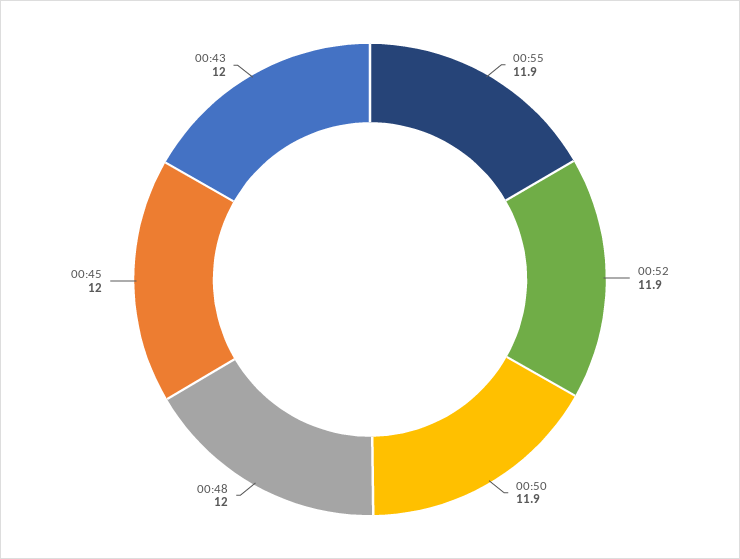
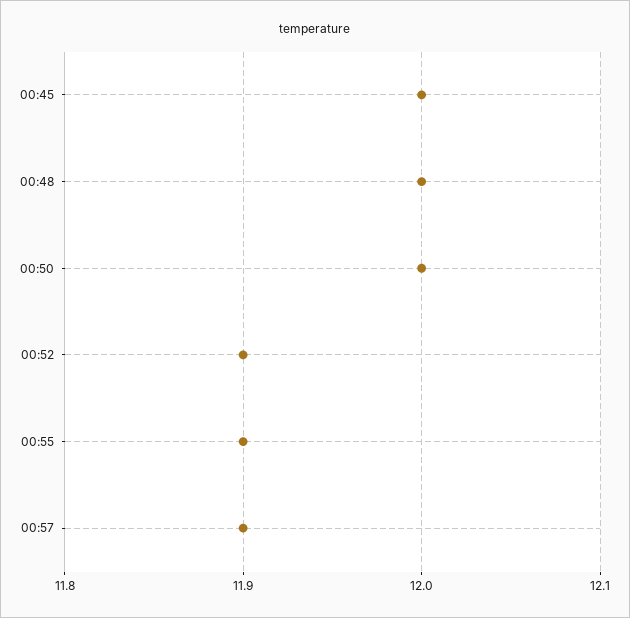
00:50: 11.9 -> 12
00:43: 12 -> none
00:57: none -> 11.9

